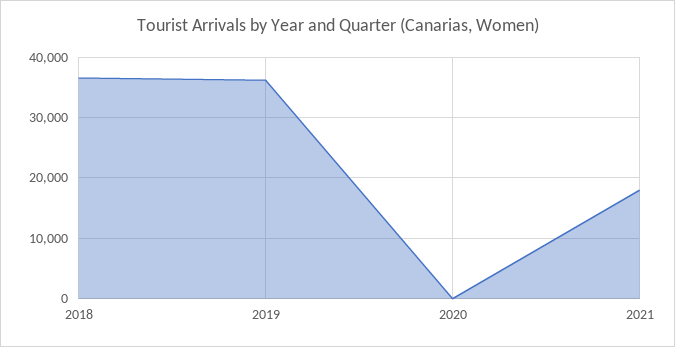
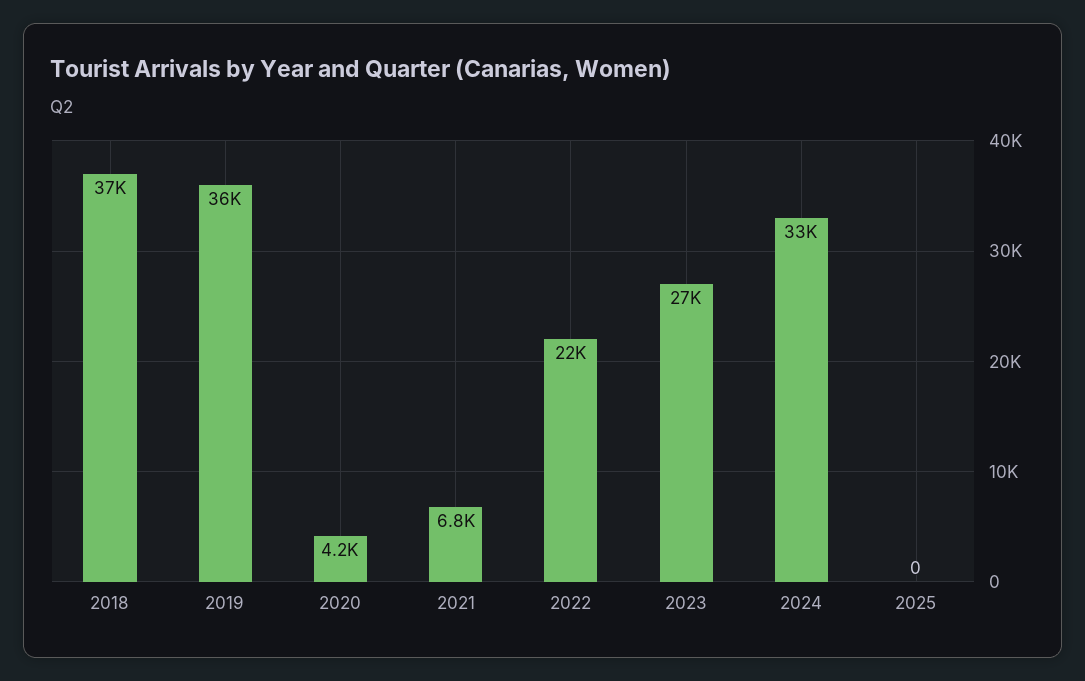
2020: 0 -> 4200
2021: 18000 -> 6800
2022: none -> 22000
2023: none -> 27000
2024: none -> 33000
2025: none -> 0

